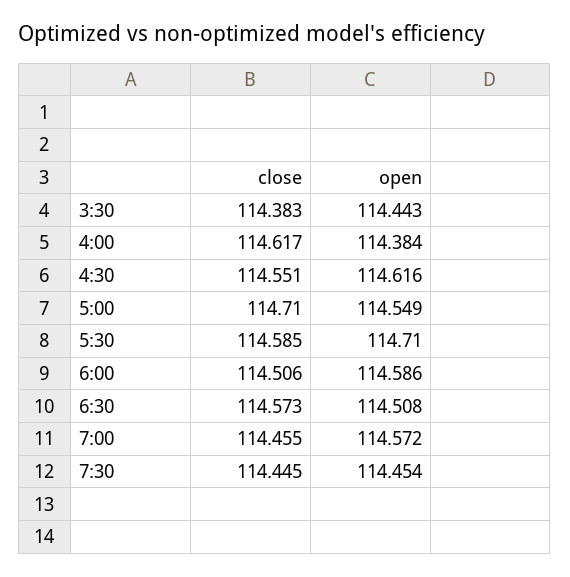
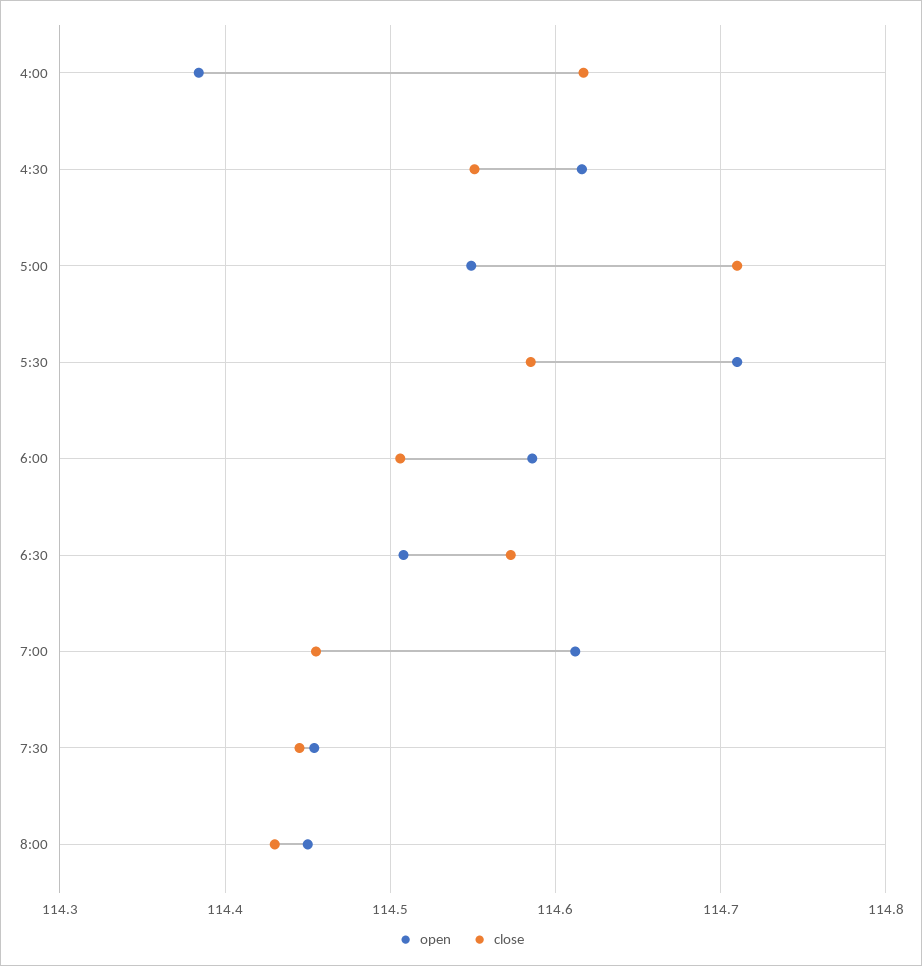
close, 3:30: 114.383 -> none
open, 3:30: 114.443 -> none
open, 7:00: 114.572 -> 114.61
open, 8:00: none -> 114.45
close, 8:00: none -> 114.43

